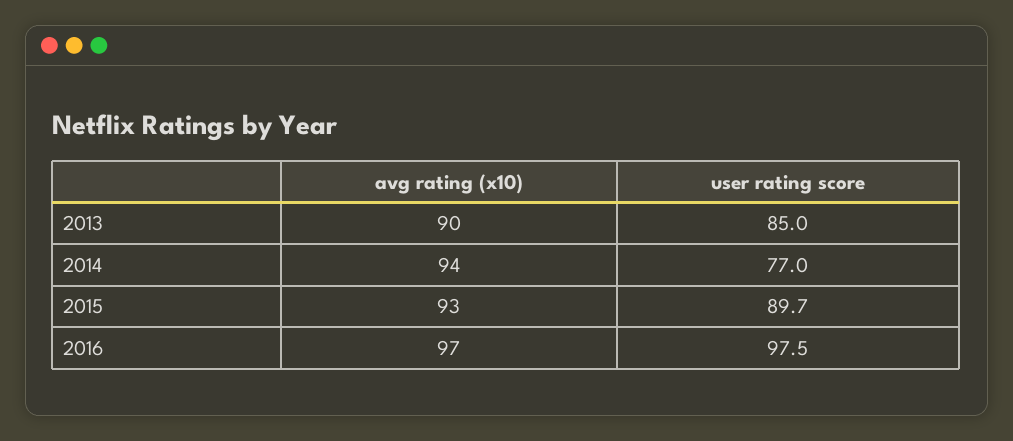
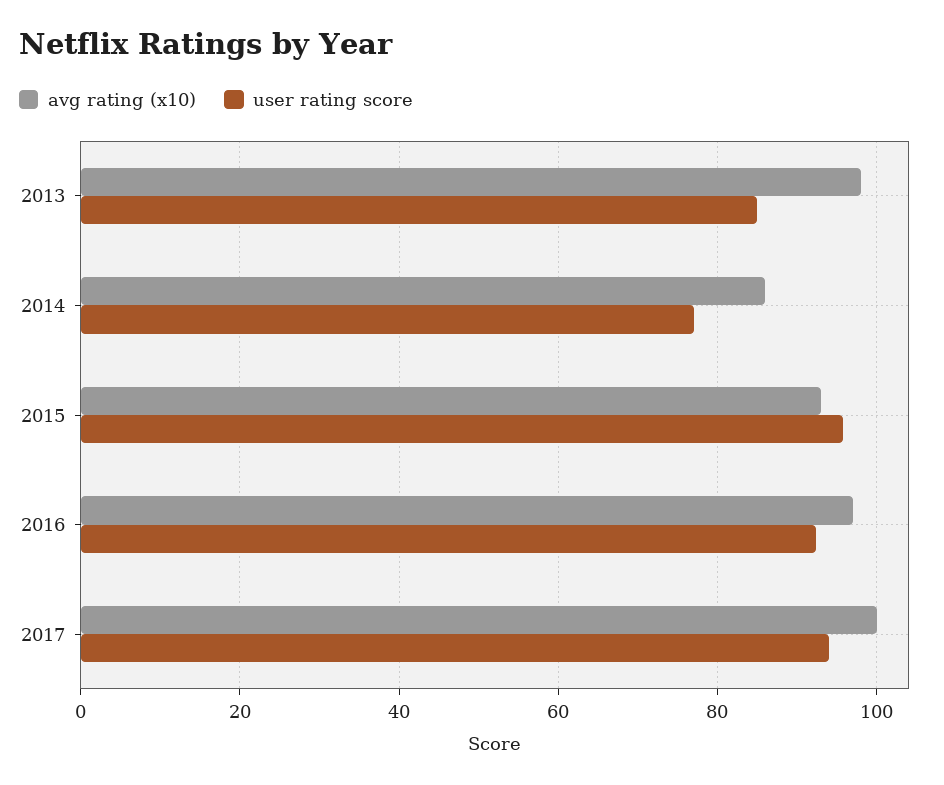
avg rating (x10), 2013: 90 -> 98
avg rating (x10), 2014: 94 -> 86
user rating score, 2015: 89.7 -> 96
user rating score, 2016: 97.5 -> 92
avg rating (x10), 2017: none -> 100
user rating score, 2017: none -> 94

